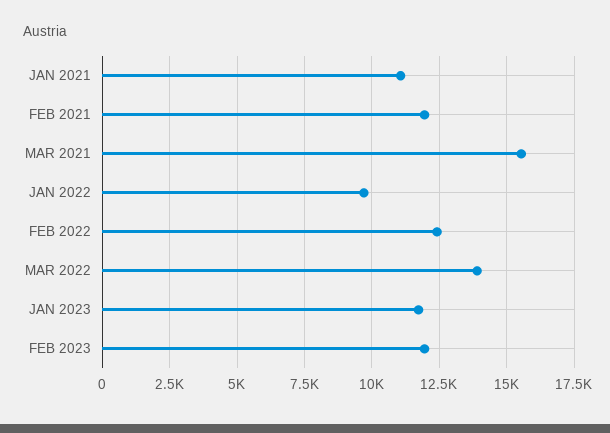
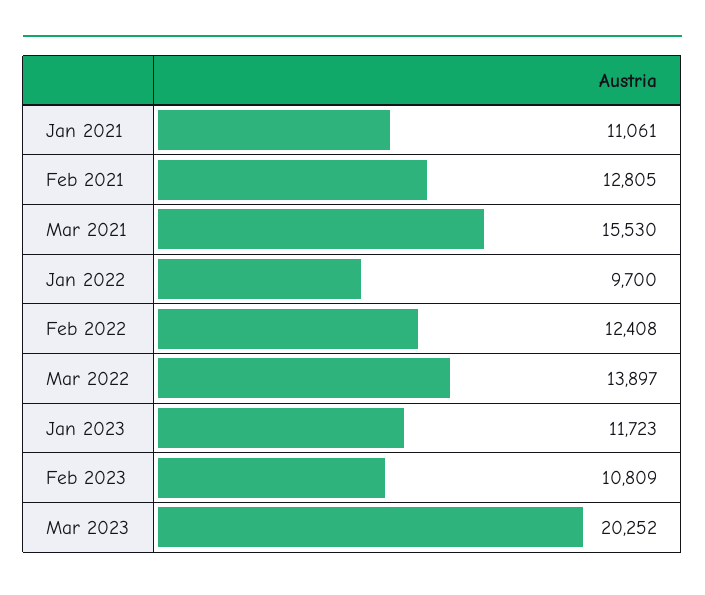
FEB 2021: 12000 -> 12805
FEB 2023: 12000 -> 10809
Mar 2023: none -> 20252

